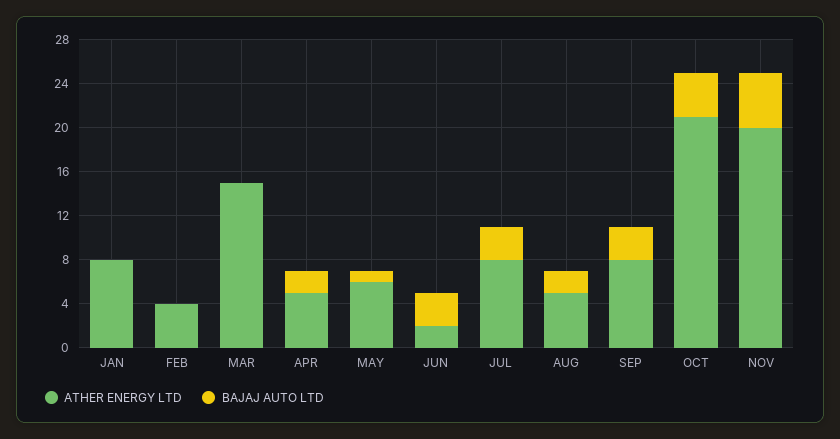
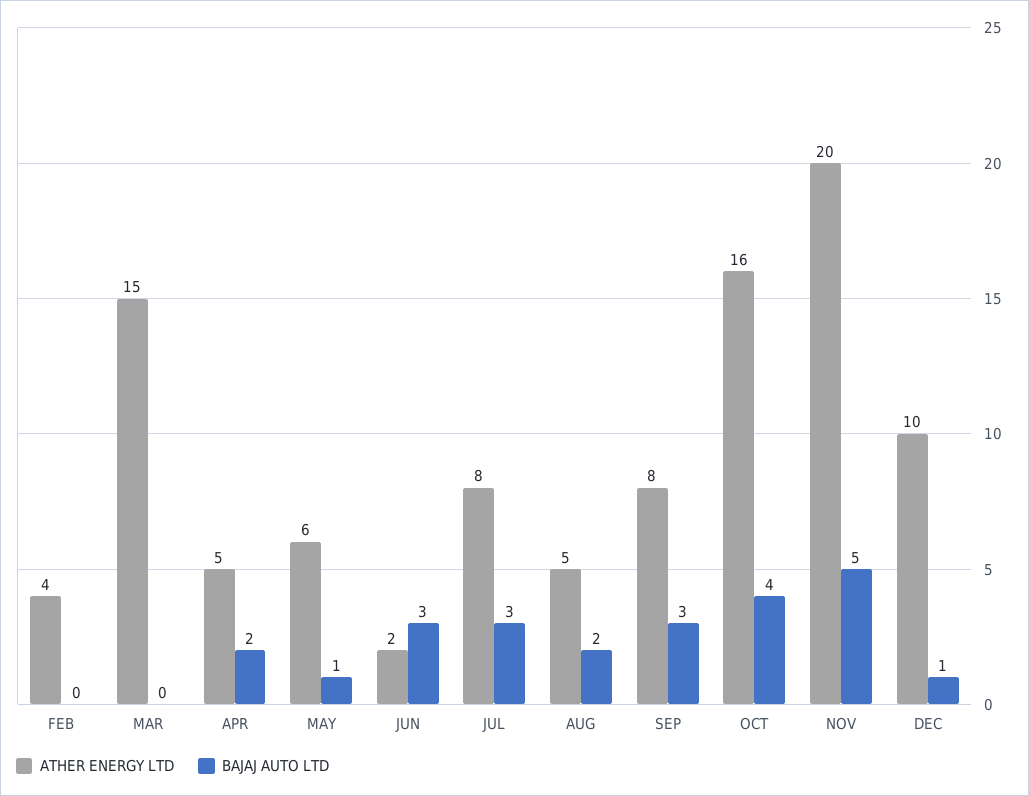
ATHER ENERGY LTD, JAN: 8 -> none
BAJAJ AUTO LTD, JAN: 0 -> none
ATHER ENERGY LTD, OCT: 21 -> 16
ATHER ENERGY LTD, DEC: none -> 10
BAJAJ AUTO LTD, DEC: none -> 1

